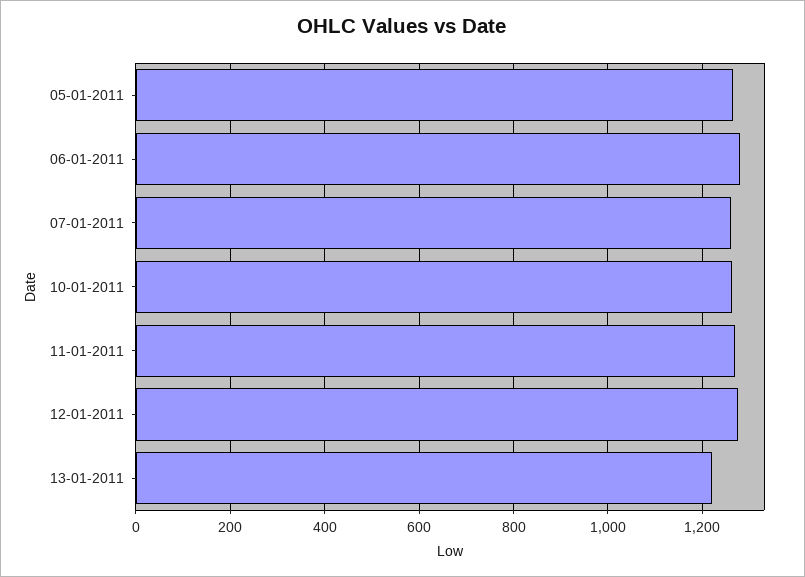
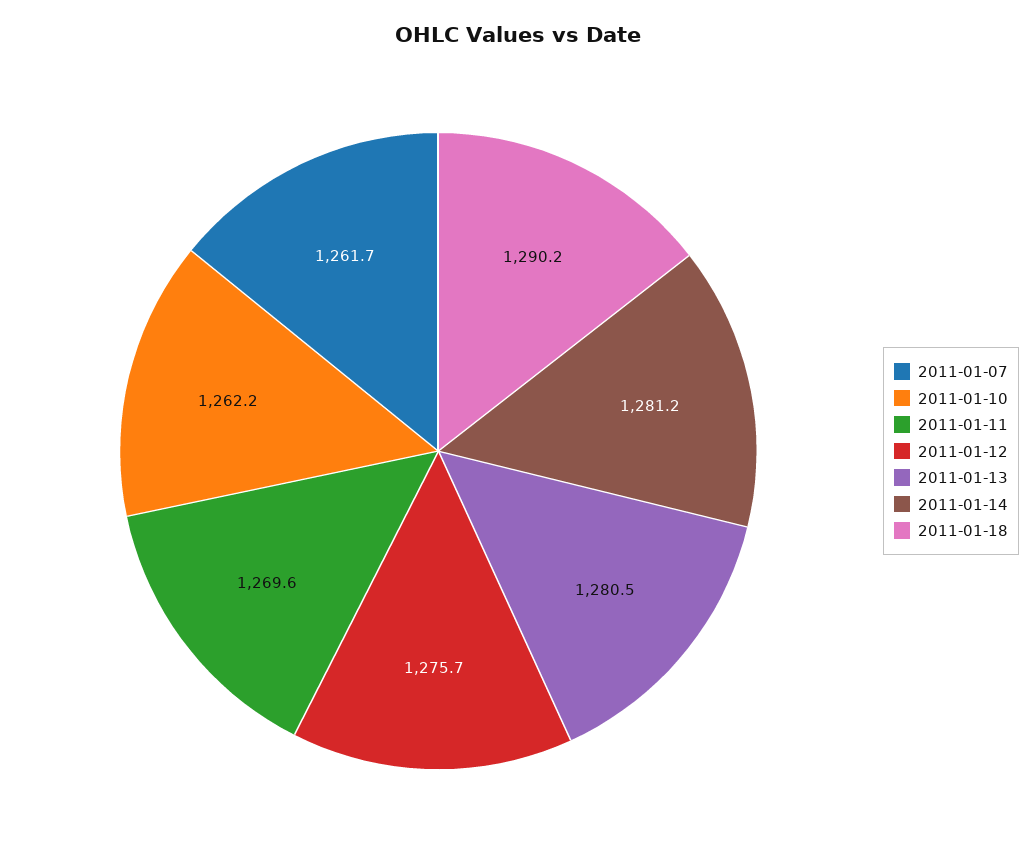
05-01-2011: 1260 -> none
06-01-2011: 1280 -> none
13-01-2011: 1220 -> 1280.5
2011-01-14: none -> 1281.2
2011-01-18: none -> 1290.2

